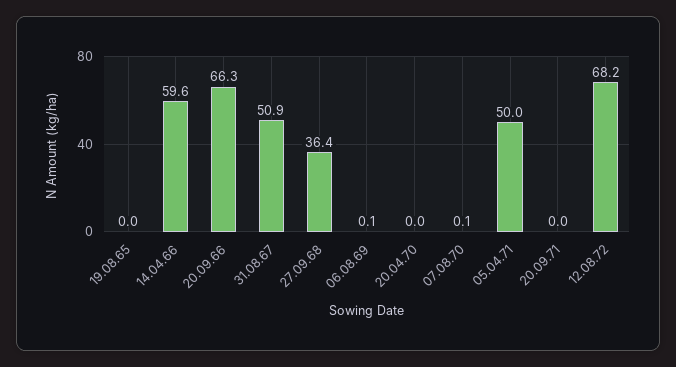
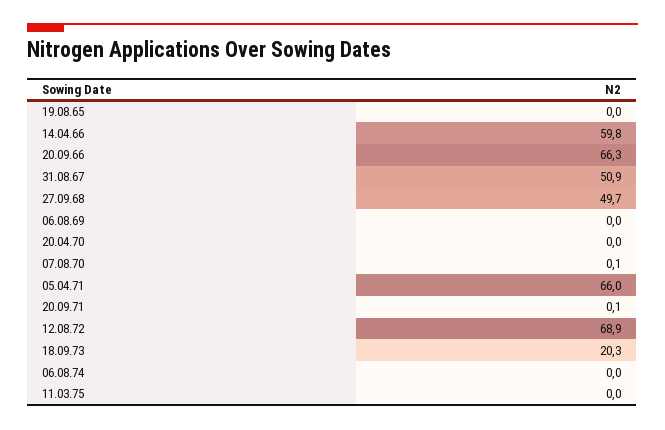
14.04.66: 59.6 -> 59.8
27.09.68: 36.4 -> 49.7
06.08.69: 0.1 -> 0
05.04.71: 50 -> 66
20.09.71: 0 -> 0.1
12.08.72: 68.2 -> 68.9
18.09.73: none -> 20.3
06.08.74: none -> 0
11.03.75: none -> 0

